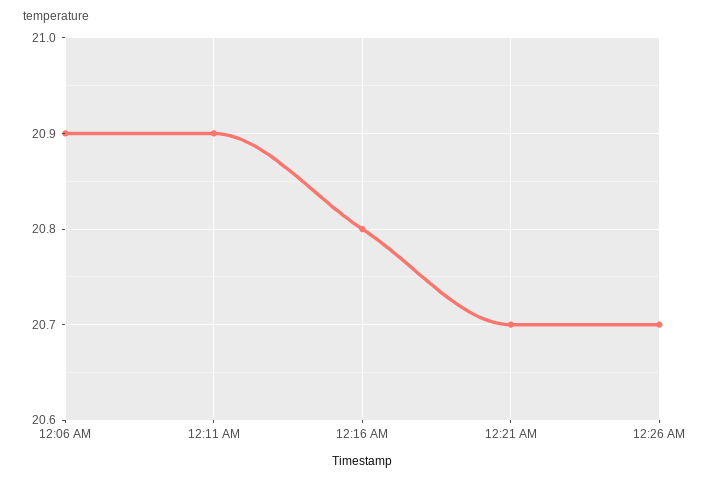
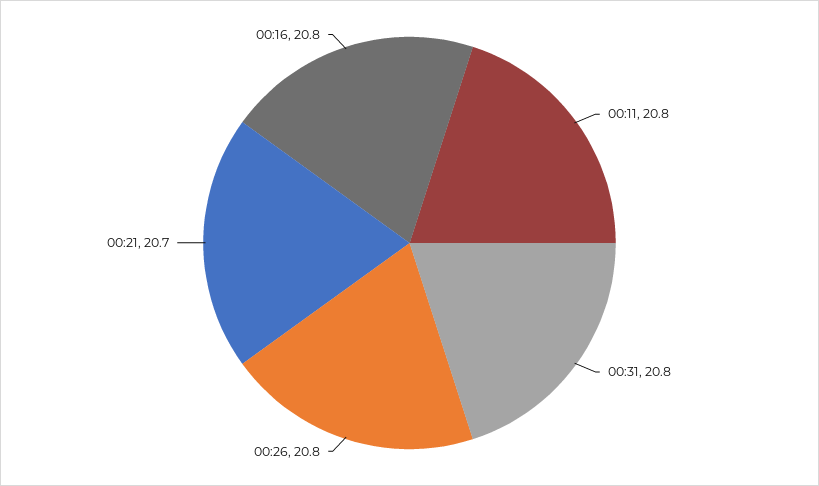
12:06 AM: 20.9 -> none
12:11 AM: 20.9 -> 20.8
12:26 AM: 20.7 -> 20.8
00:31: none -> 20.8

